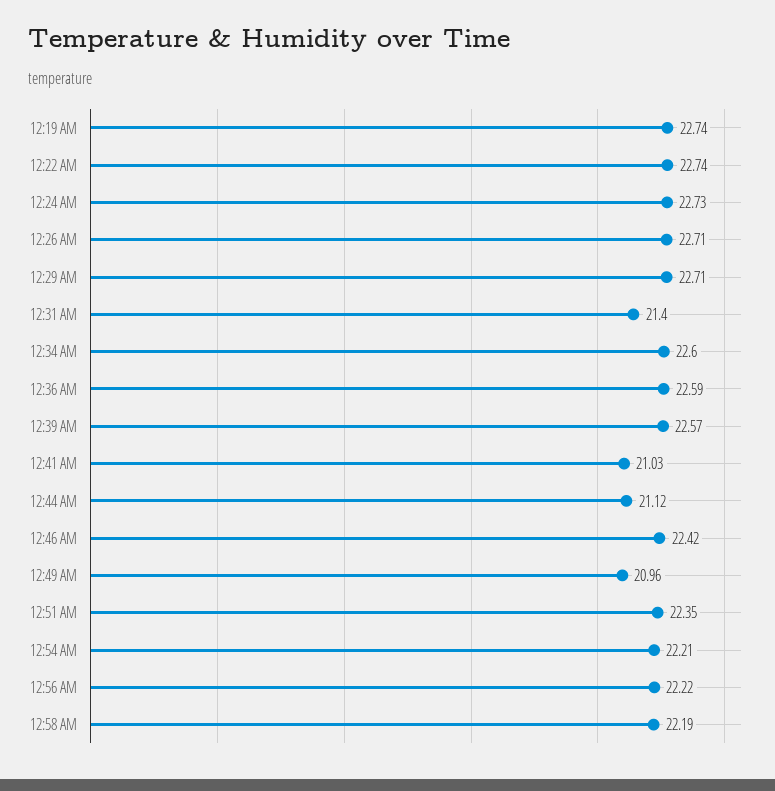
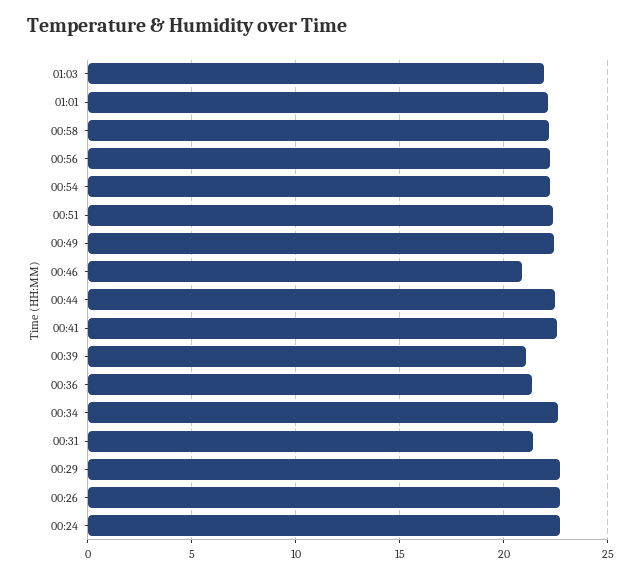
12:19 AM: 22.74 -> none
12:22 AM: 22.74 -> none
12:36 AM: 22.59 -> 21.5
12:39 AM: 22.57 -> 21
12:41 AM: 21.03 -> 22.5
12:44 AM: 21.12 -> 22.5
12:46 AM: 22.42 -> 21
12:49 AM: 20.96 -> 22.5
01:03: none -> 22
01:01: none -> 22

